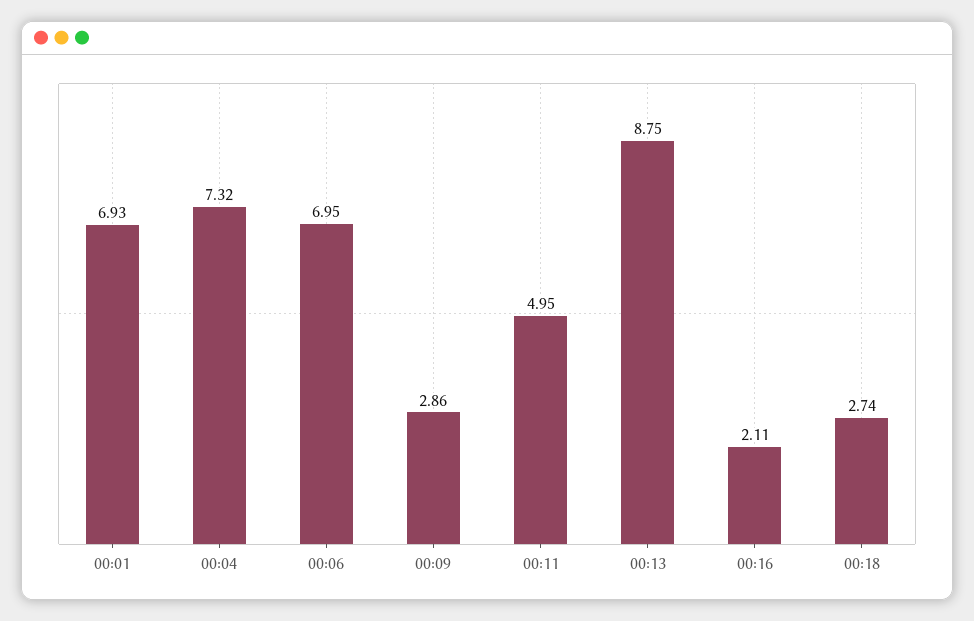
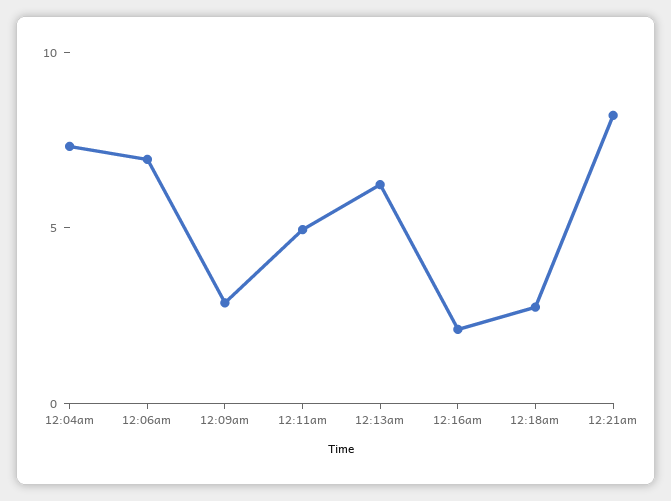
00:01: 6.93 -> none
00:13: 8.75 -> 6
12:21am: none -> 8

